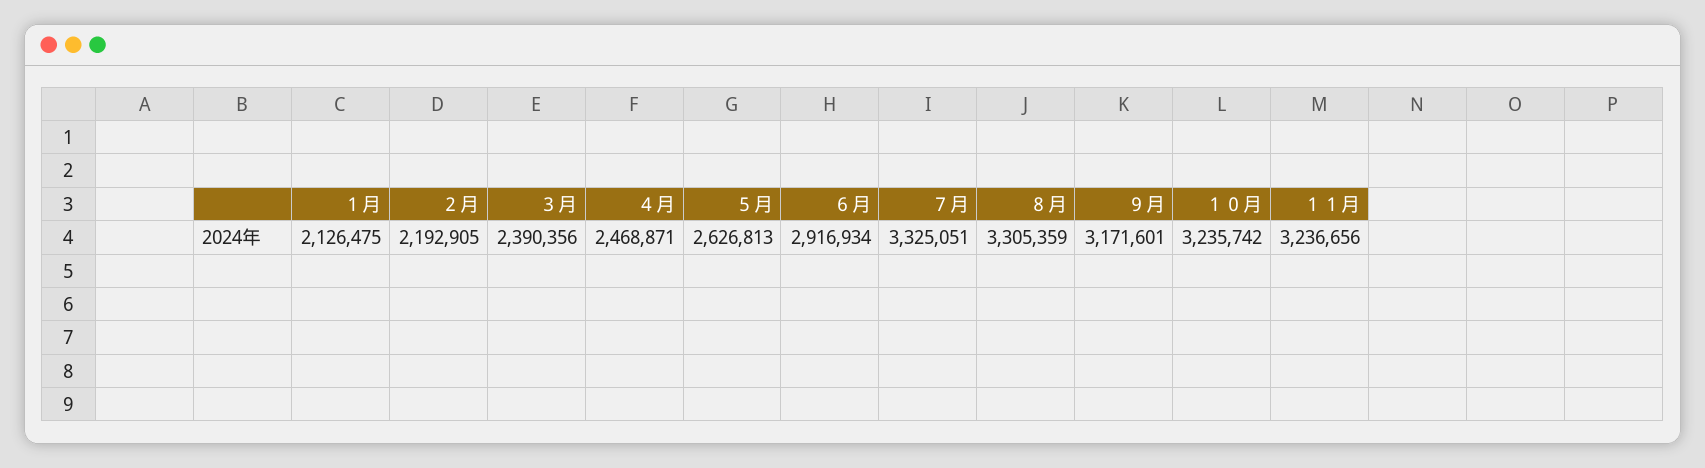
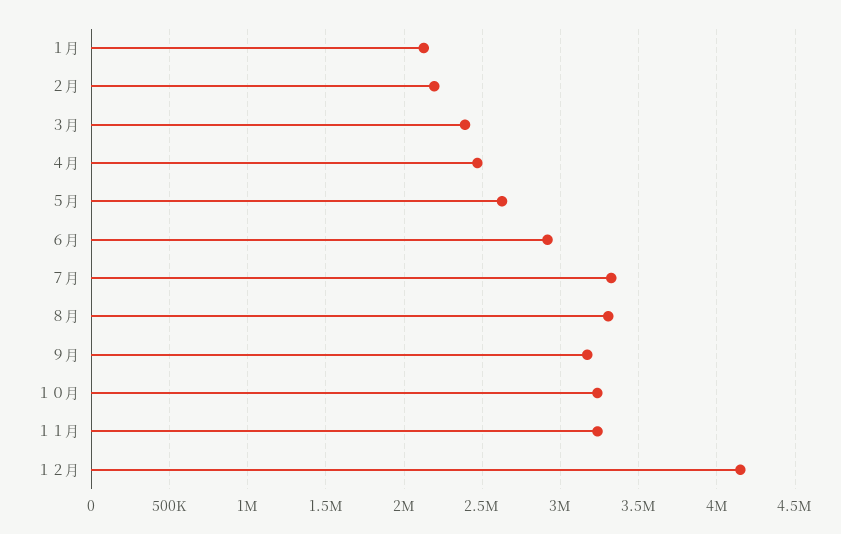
１２月: none -> 4150000

